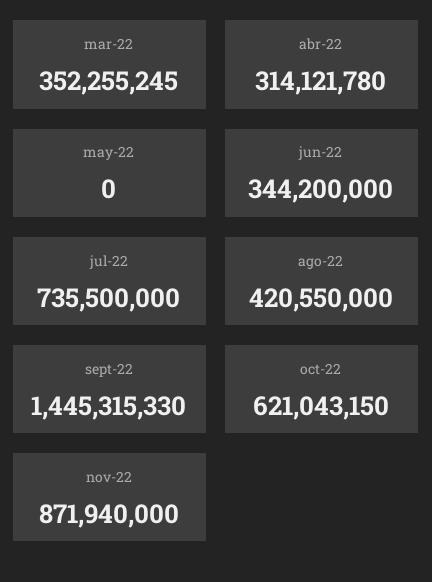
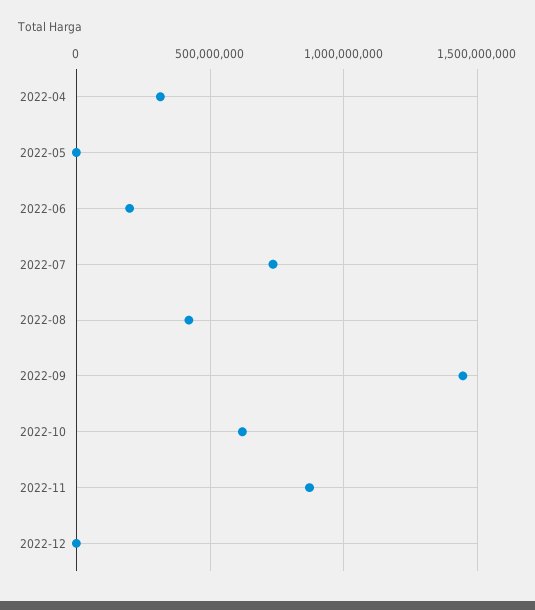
mar-22: 352255245 -> none
jun-22: 344200000 -> 200000000
2022-12: none -> 0

